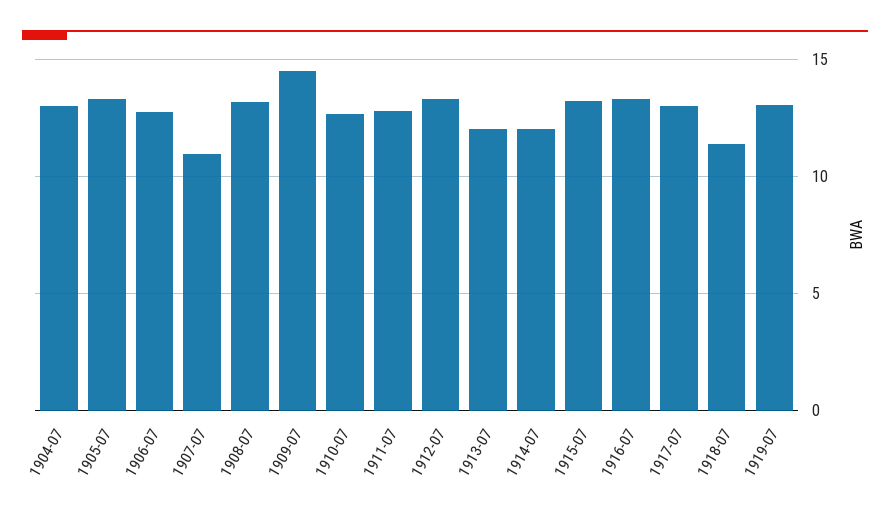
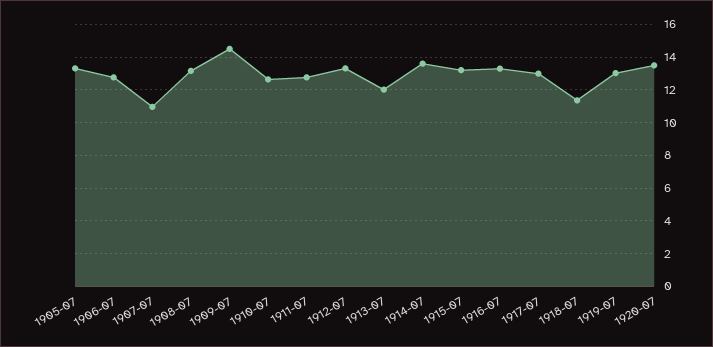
1904-07: 13 -> none
1914-07: 12 -> 13.5
1920-07: none -> 13.5

